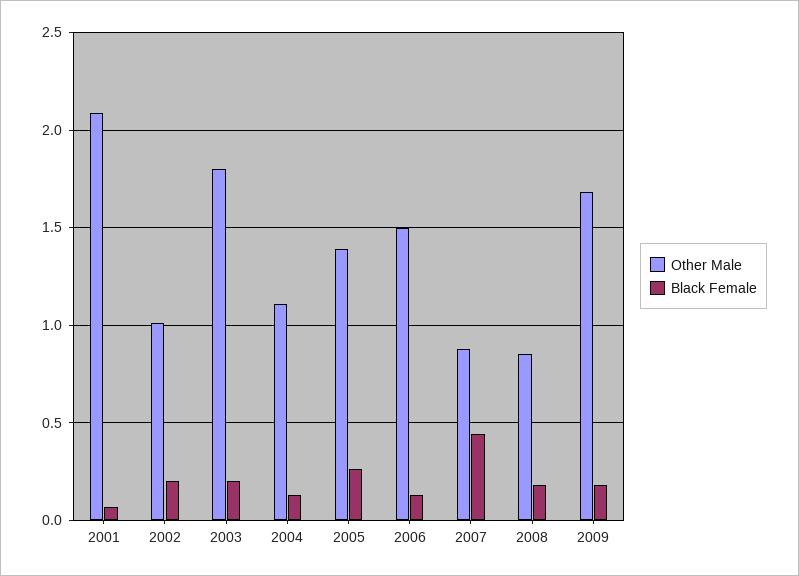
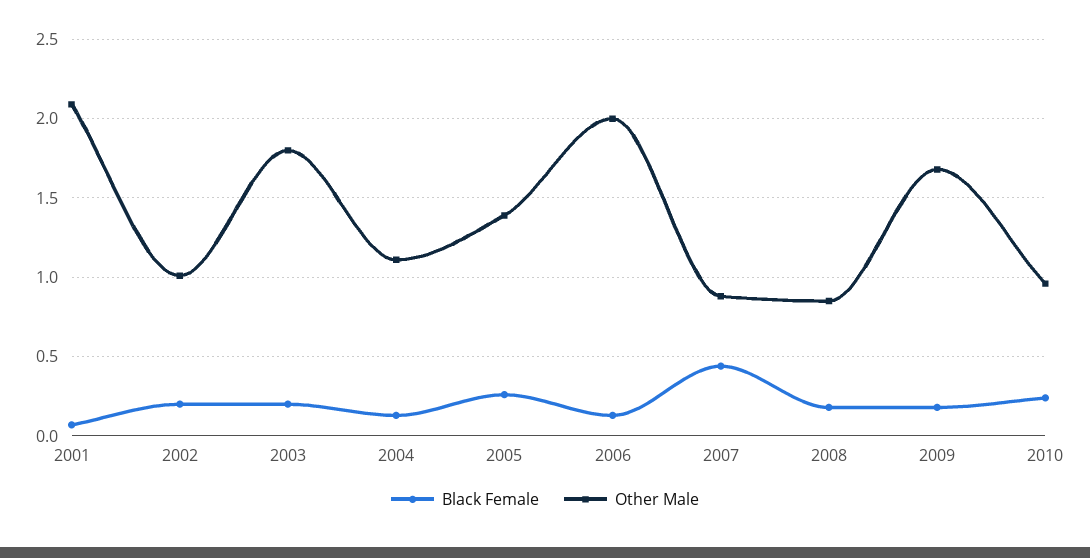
Other Male, 2006: 1.5 -> 2
Black Female, 2010: none -> 0.25
Other Male, 2010: none -> 0.95

